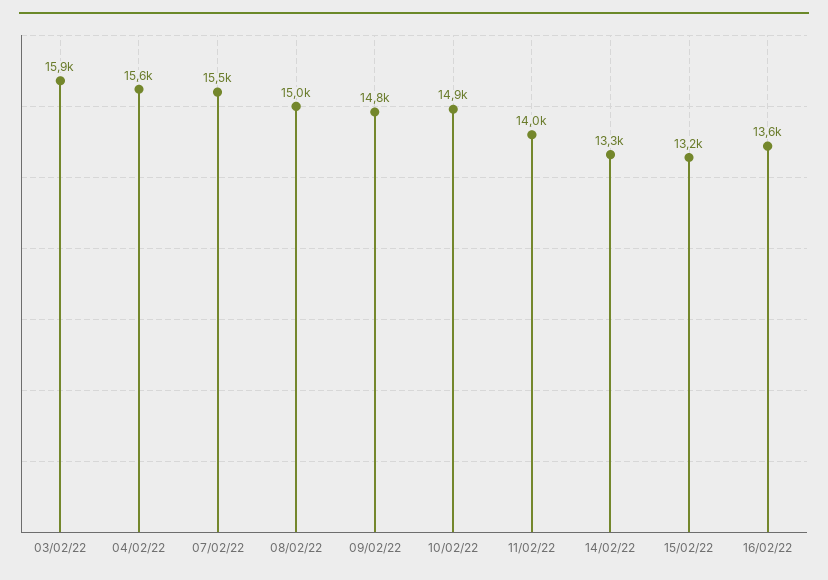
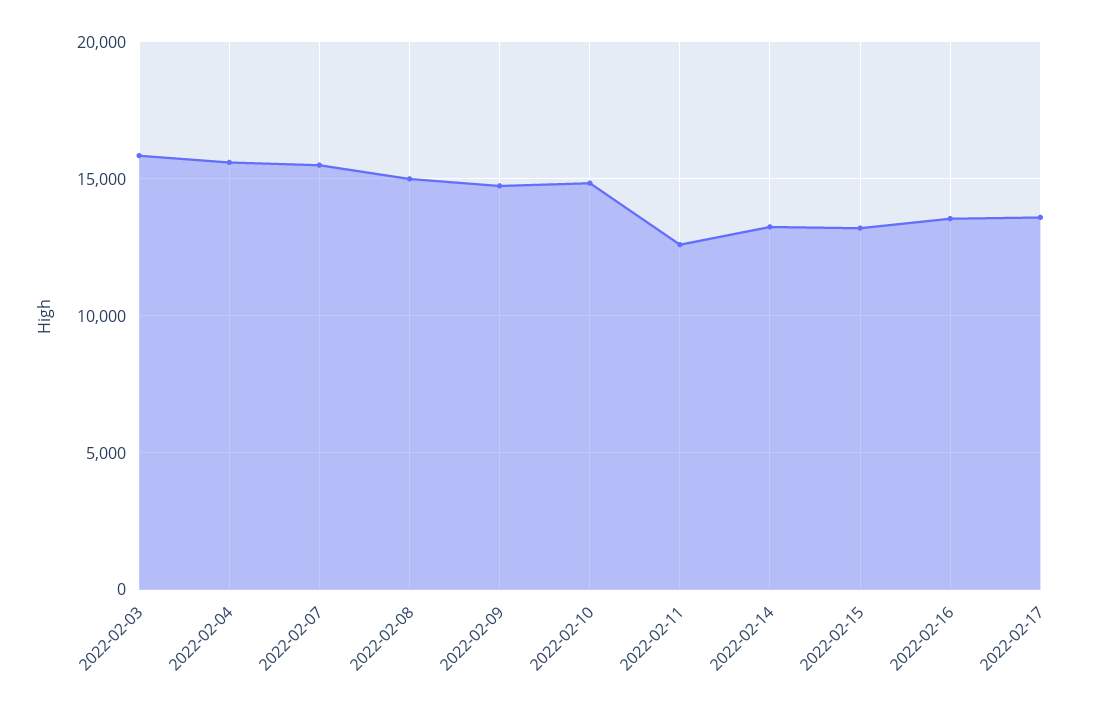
11/02/22: 14000 -> 12500
2022-02-17: none -> 13500

